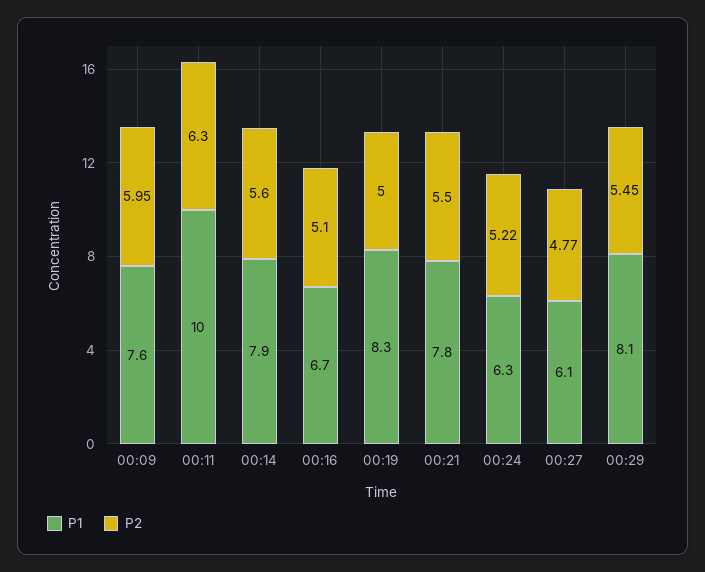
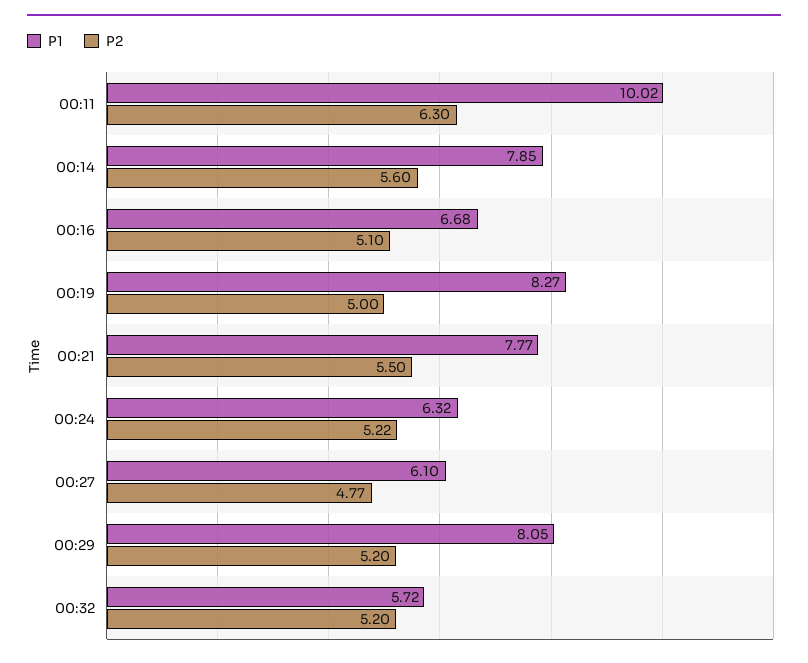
P1, 00:09: 7.6 -> none
P2, 00:09: 5.95 -> none
P2, 00:29: 5.45 -> 5.2
P1, 00:32: none -> 5.72
P2, 00:32: none -> 5.2

